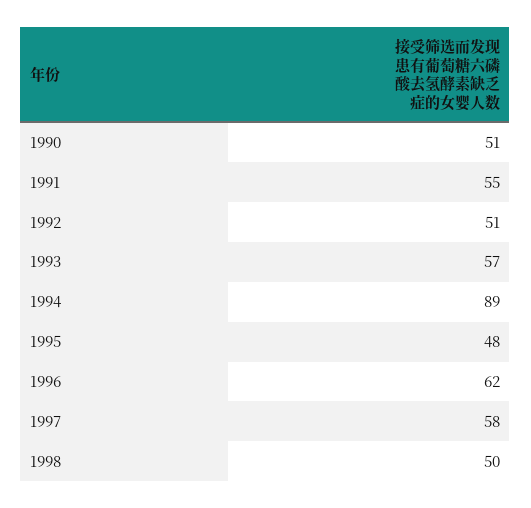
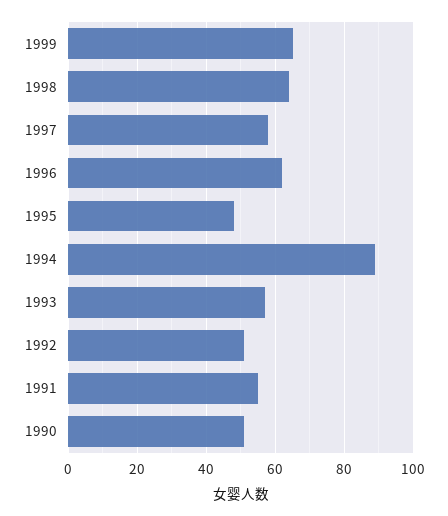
1998: 50 -> 65
1999: none -> 65

